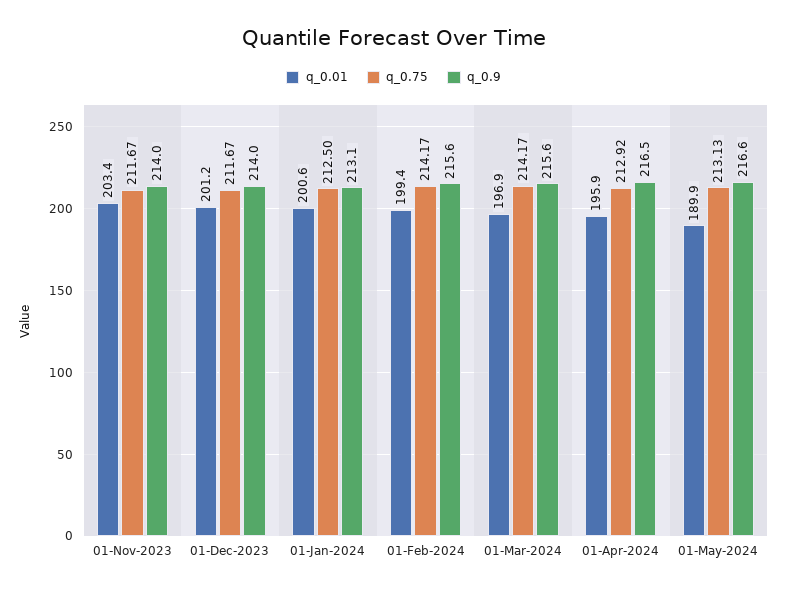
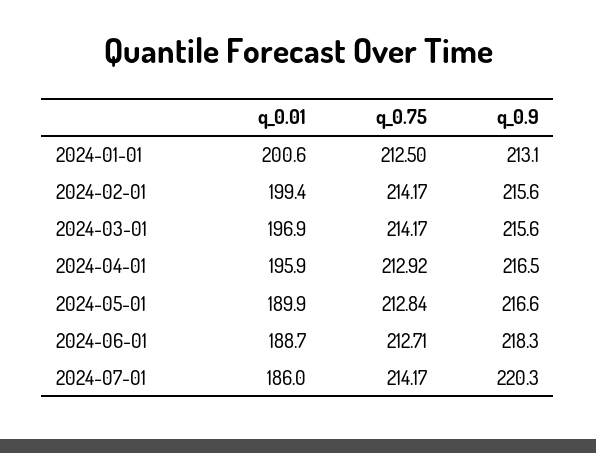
q_0.01, 01-Nov-2023: 203.4 -> none
q_0.75, 01-Nov-2023: 211.67 -> none
q_0.9, 01-Nov-2023: 214 -> none
q_0.01, 01-Dec-2023: 201.2 -> none
q_0.75, 01-Dec-2023: 211.67 -> none
q_0.9, 01-Dec-2023: 214 -> none
q_0.75, 01-May-2024: 213.13 -> 212.84
q_0.01, 2024-06-01: none -> 188.7
q_0.75, 2024-06-01: none -> 212.71
q_0.9, 2024-06-01: none -> 218.3
q_0.01, 2024-07-01: none -> 186
q_0.75, 2024-07-01: none -> 214.17
q_0.9, 2024-07-01: none -> 220.3

